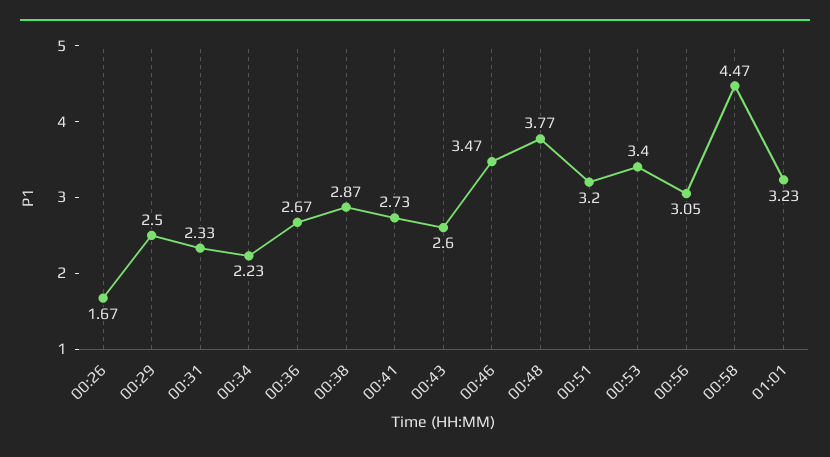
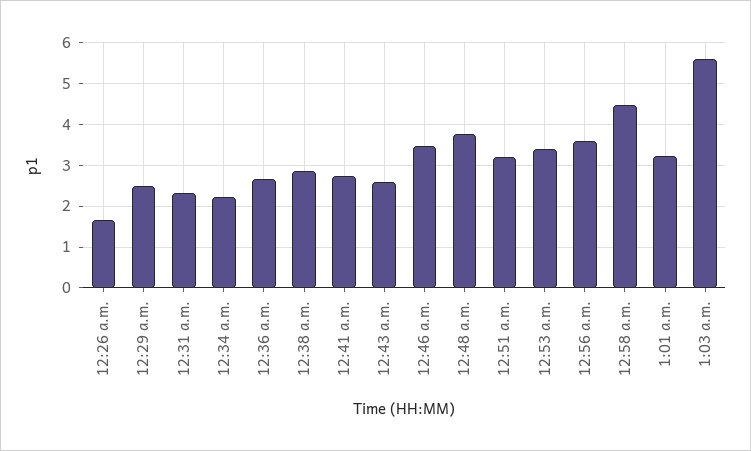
00:56: 3.05 -> 3.6
1:03 a.m.: none -> 5.6

